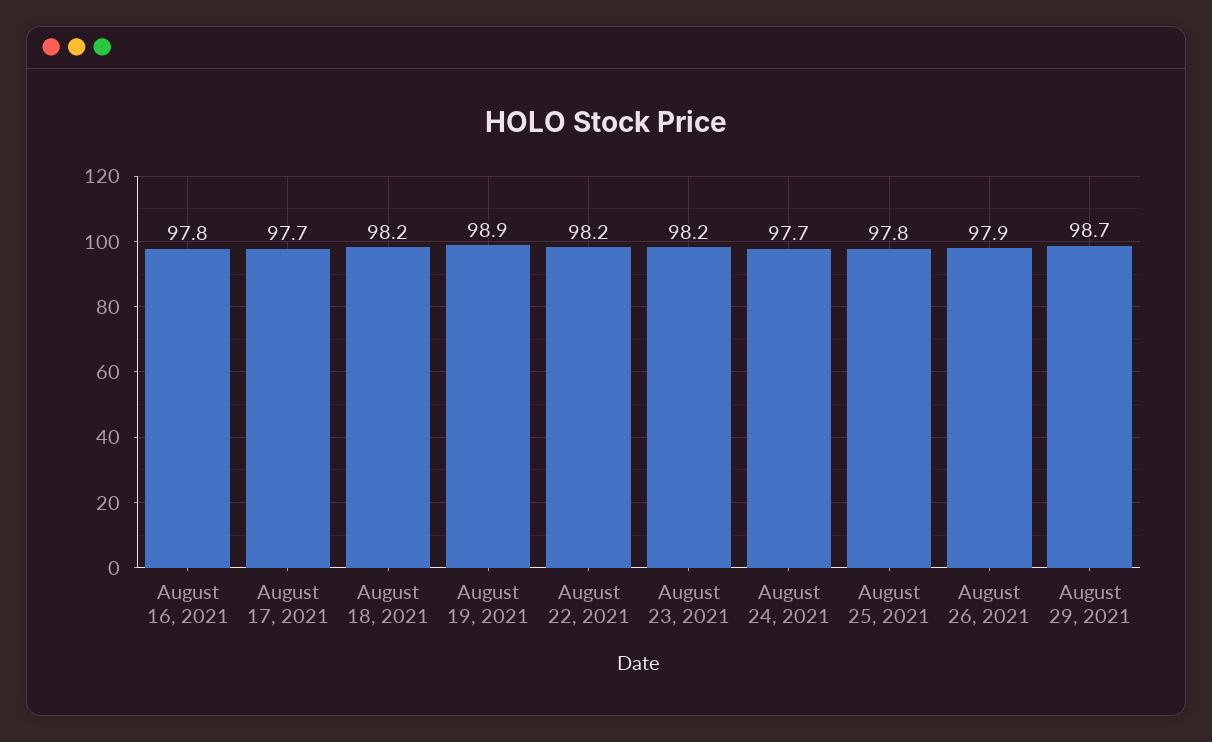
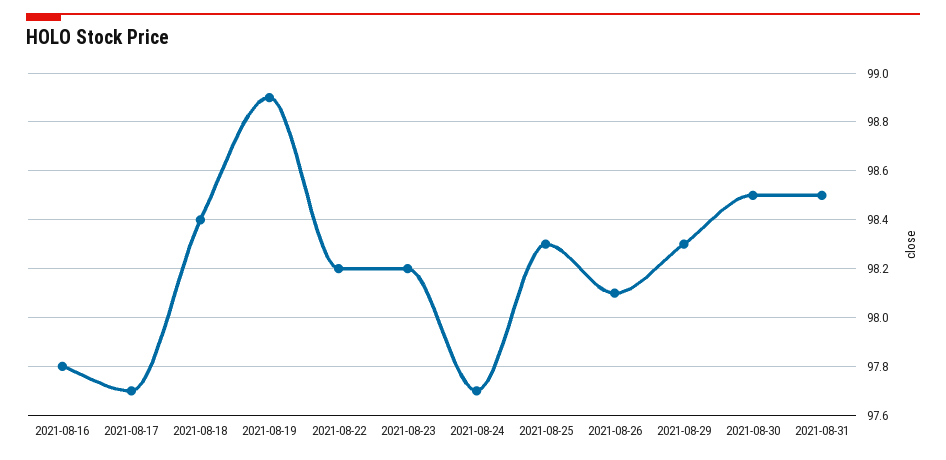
August 18, 2021: 98.2 -> 98.4
August 25, 2021: 97.8 -> 98.3
August 26, 2021: 97.9 -> 98.1
August 29, 2021: 98.7 -> 98.3
2021-08-30: none -> 98.5
2021-08-31: none -> 98.5

